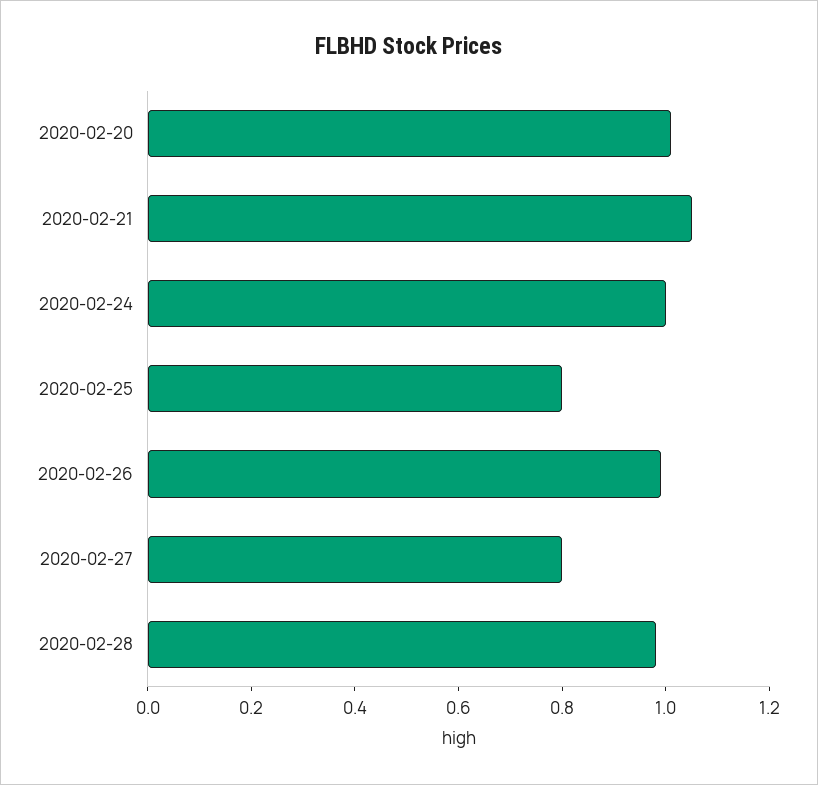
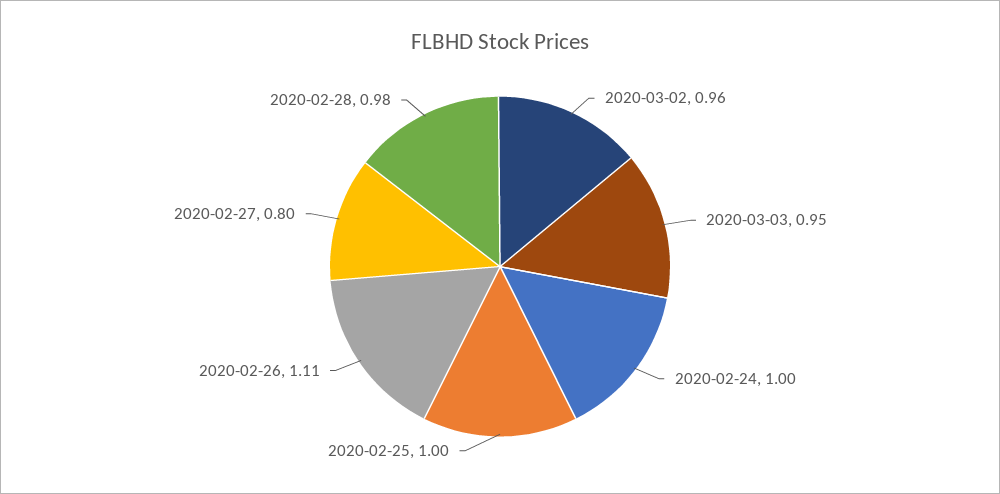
2020-02-20: 1 -> none
2020-02-21: 1.05 -> none
2020-02-25: 0.8 -> 1
2020-02-26: 1 -> 1.11
2020-03-02: none -> 0.96
2020-03-03: none -> 0.95

